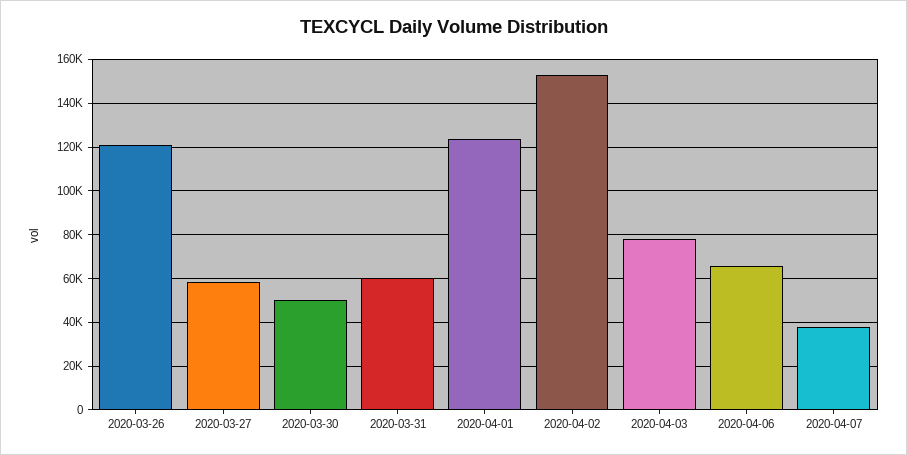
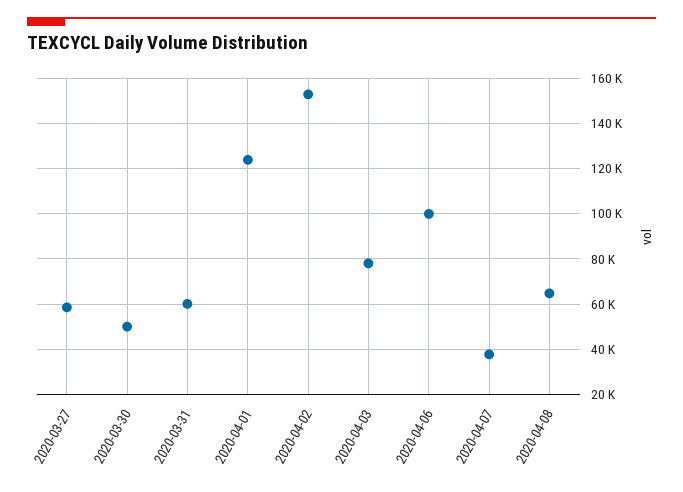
2020-03-26: 120000 -> none
2020-04-06: 65000 -> 100000
2020-04-08: none -> 65000

